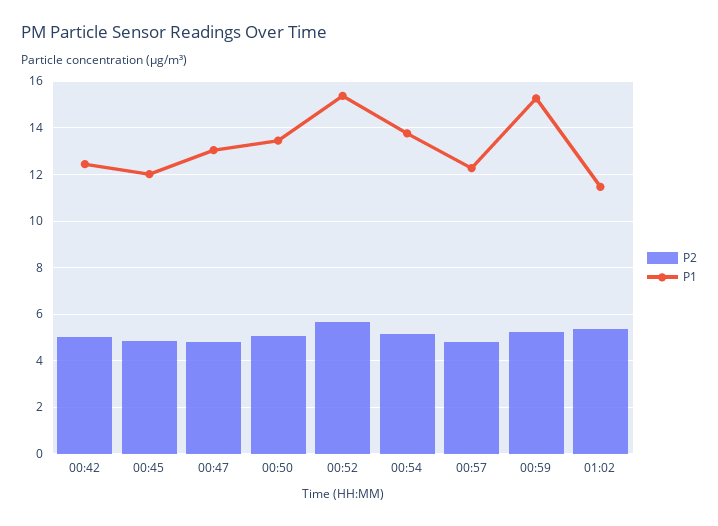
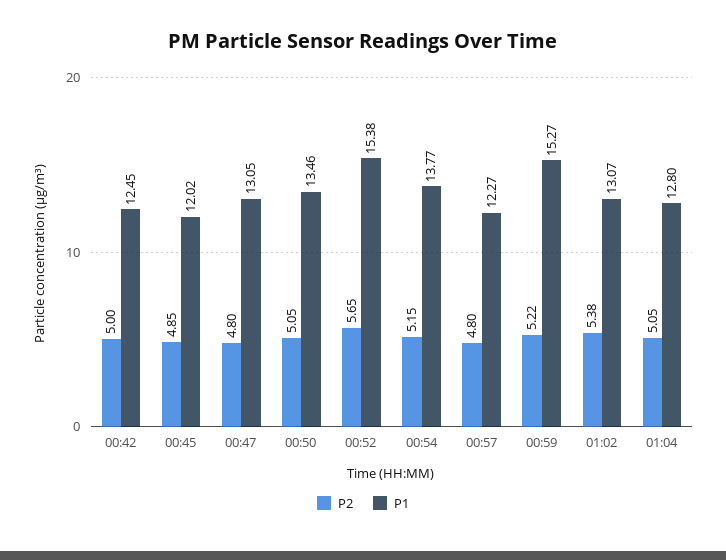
P1, 01:02: 11.5 -> 13.07
P2, 01:04: none -> 5.05
P1, 01:04: none -> 12.8

